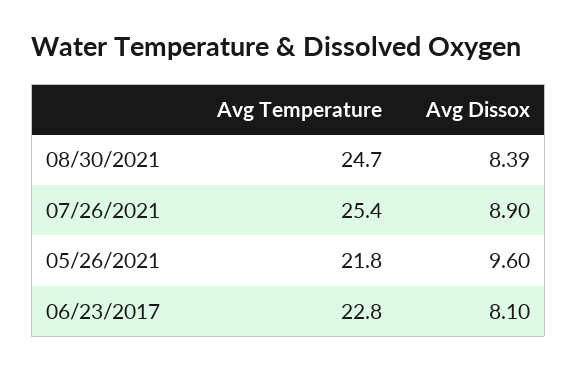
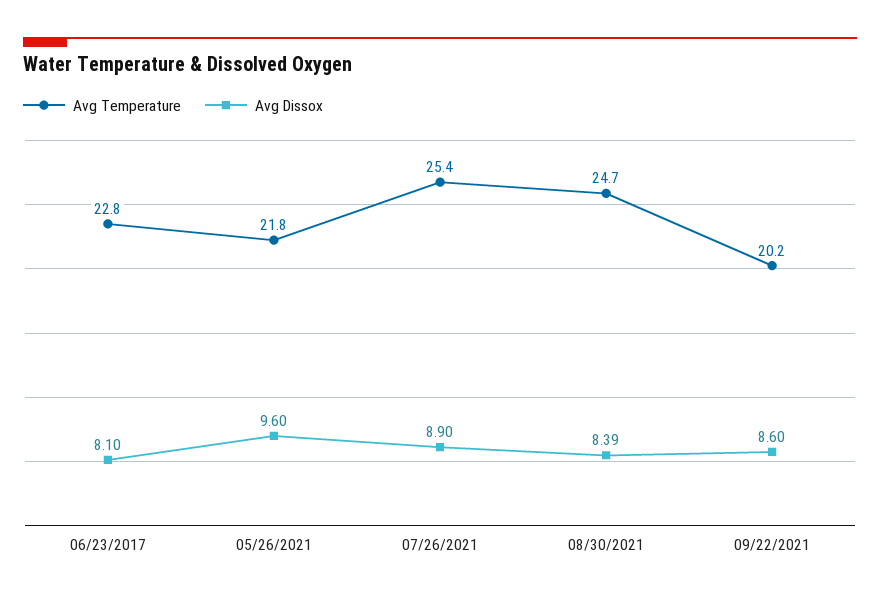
Avg Temperature, 09/22/2021: none -> 20.2
Avg Dissox, 09/22/2021: none -> 8.6

